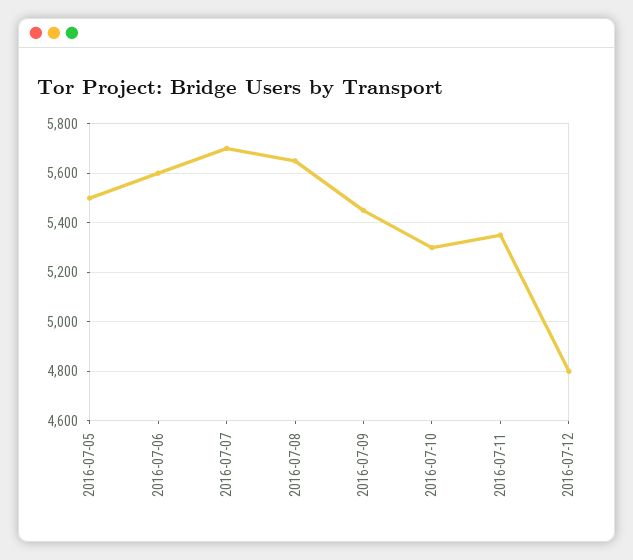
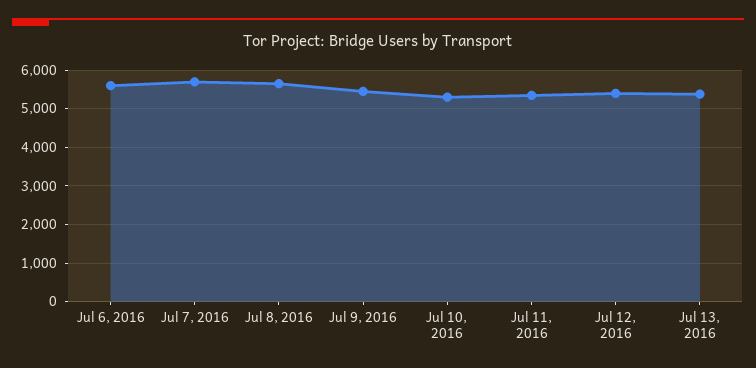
2016-07-05: 5500 -> none
2016-07-12: 4800 -> 5400
Jul 13, 2016: none -> 5400

